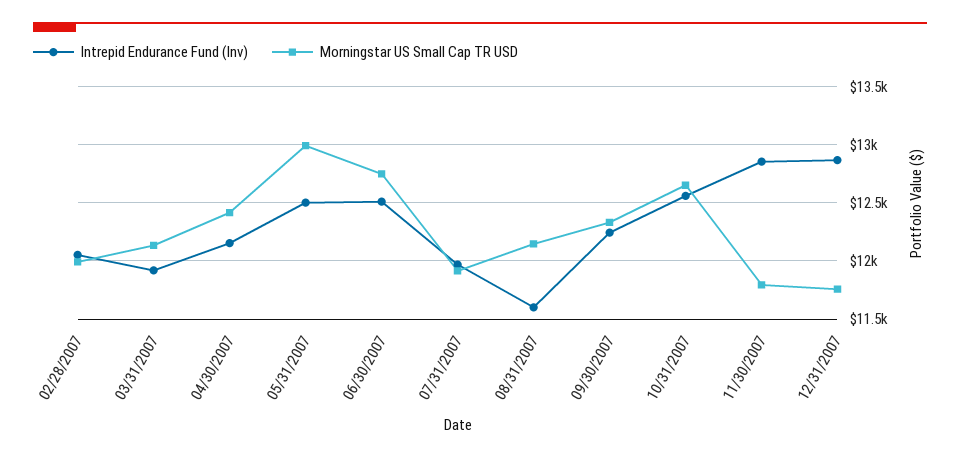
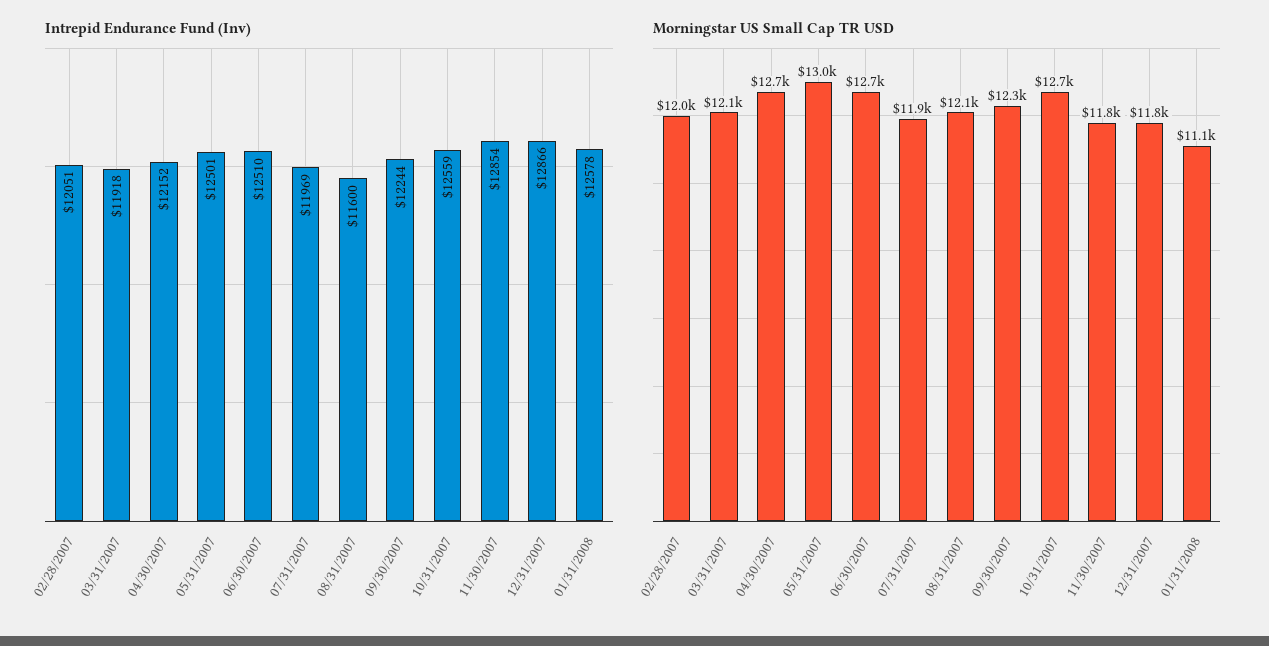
Morningstar US Small Cap TR USD, 04/30/2007: 12400 -> 12700
Intrepid Endurance Fund (Inv), 01/31/2008: none -> 12578
Morningstar US Small Cap TR USD, 01/31/2008: none -> 11100

